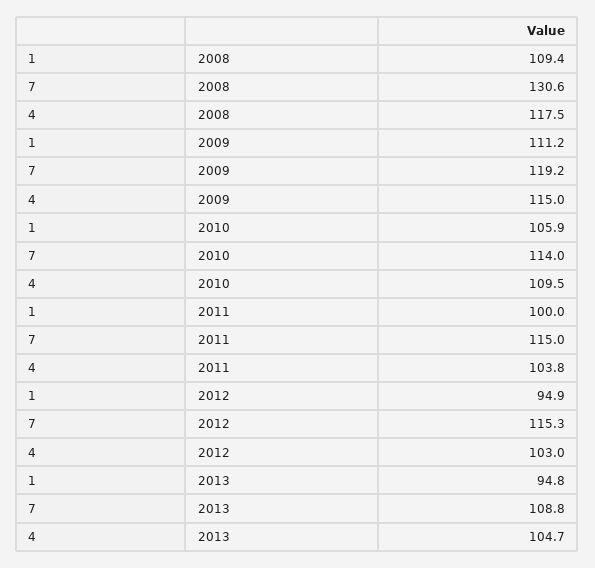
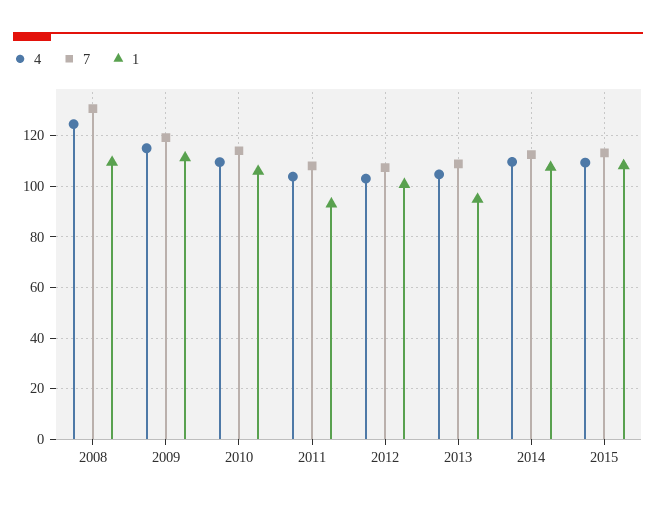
4, 2008: 117.5 -> 125
1, 2011: 100 -> 92.5
7, 2011: 115 -> 107.5
1, 2012: 94.9 -> 100
7, 2012: 115.3 -> 107.5
4, 2014: none -> 110
7, 2014: none -> 112.5
1, 2014: none -> 107.5
4, 2015: none -> 110
7, 2015: none -> 112.5
1, 2015: none -> 107.5

